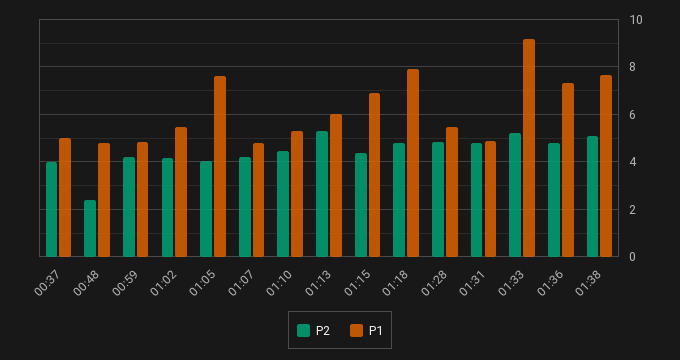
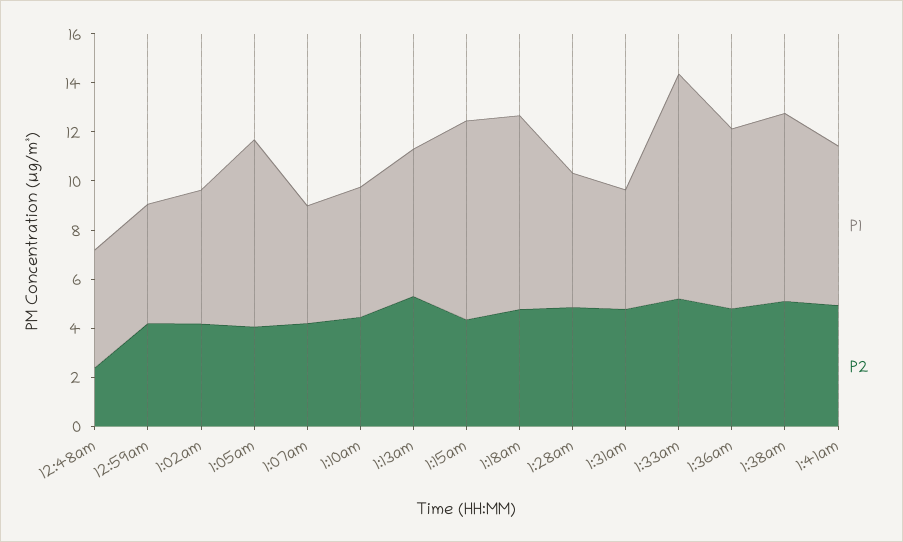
P2, 00:37: 4 -> none
P1, 00:37: 5 -> none
P1, 01:15: 7 -> 8
P1, 1:41am: none -> 6.5
P2, 1:41am: none -> 5

